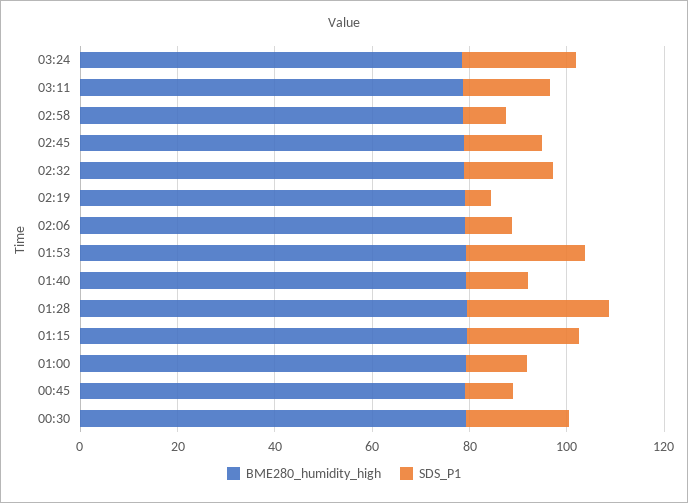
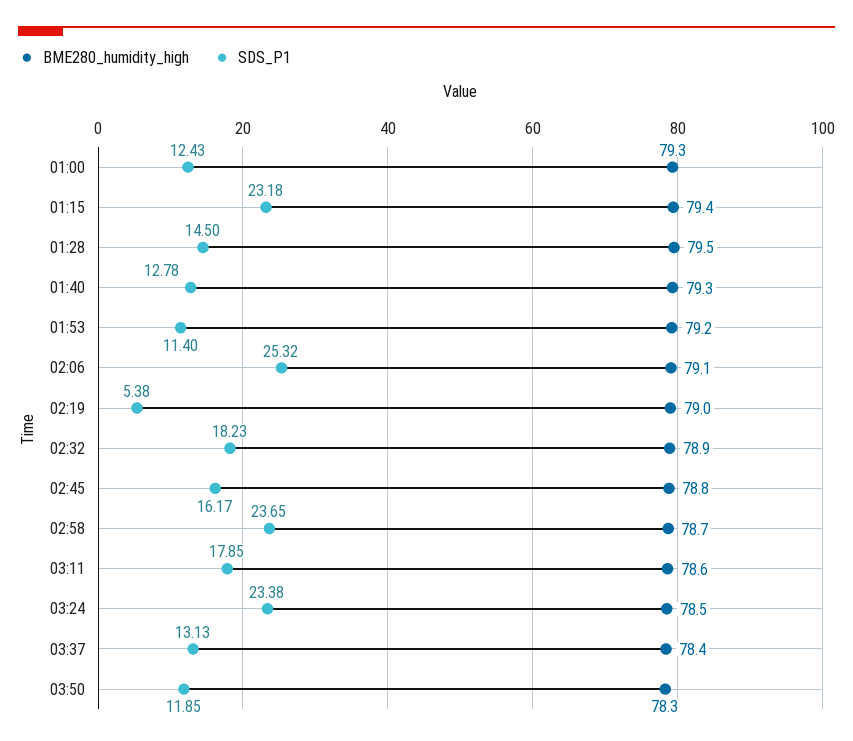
SDS_P1, 02:58: 10 -> 23.65
SDS_P1, 02:06: 10 -> 25.32
SDS_P1, 01:53: 25 -> 11.4
SDS_P1, 01:28: 30 -> 14.5
BME280_humidity_high, 00:45: 80 -> none
SDS_P1, 00:45: 10 -> none
BME280_humidity_high, 00:30: 80 -> none
SDS_P1, 00:30: 20 -> none
BME280_humidity_high, 03:37: none -> 78.4
SDS_P1, 03:37: none -> 13.13
BME280_humidity_high, 03:50: none -> 78.3
SDS_P1, 03:50: none -> 11.85

